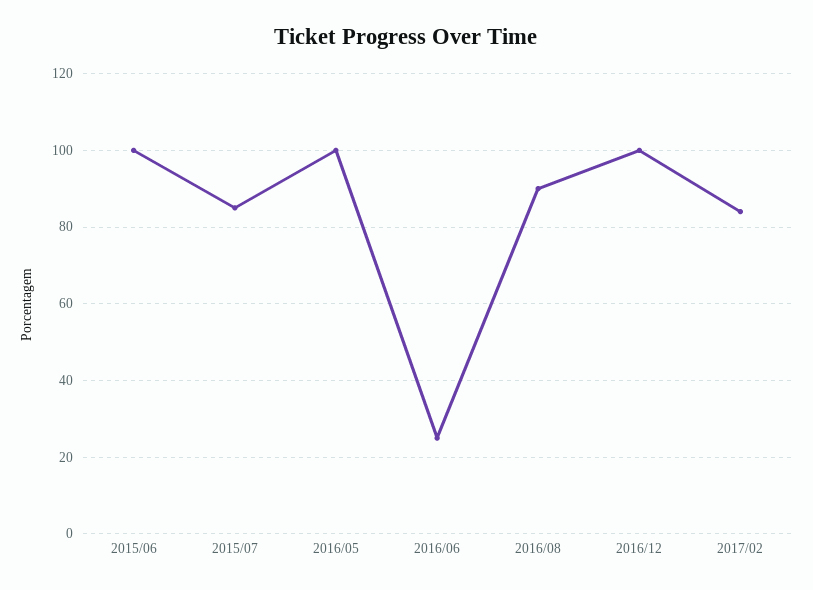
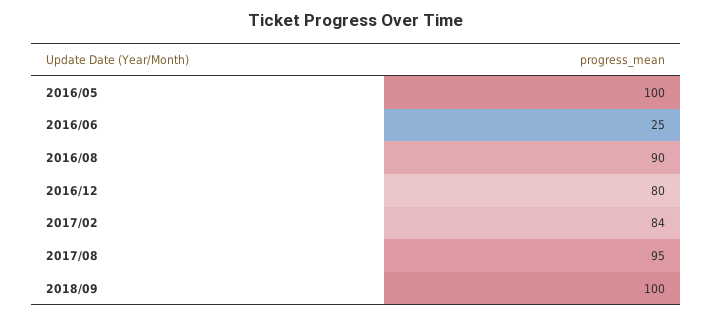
2015/06: 100 -> none
2015/07: 85 -> none
2016/12: 100 -> 80
2017/08: none -> 95
2018/09: none -> 100

